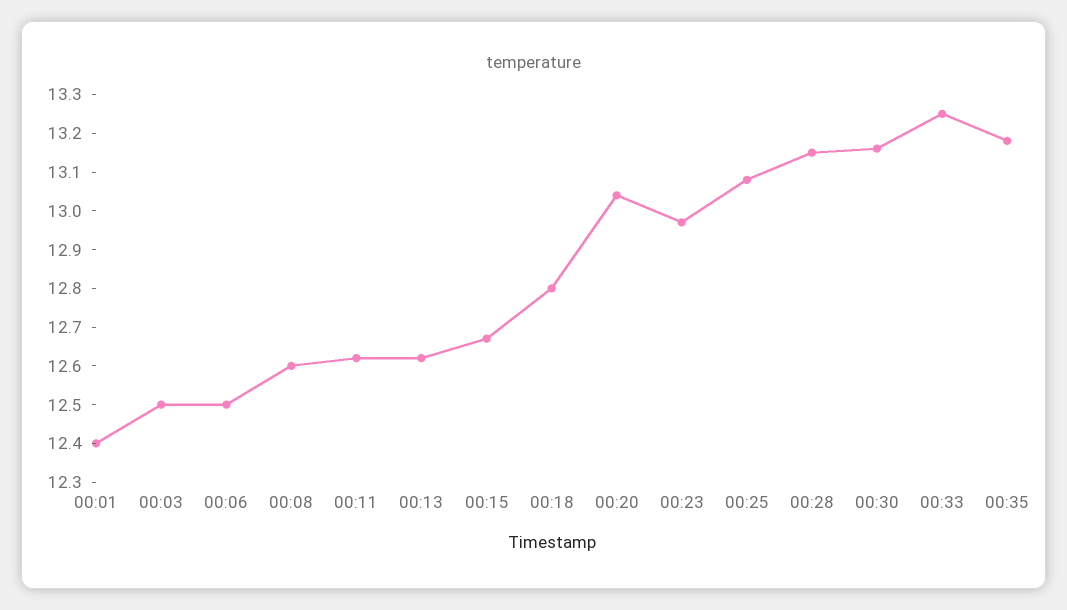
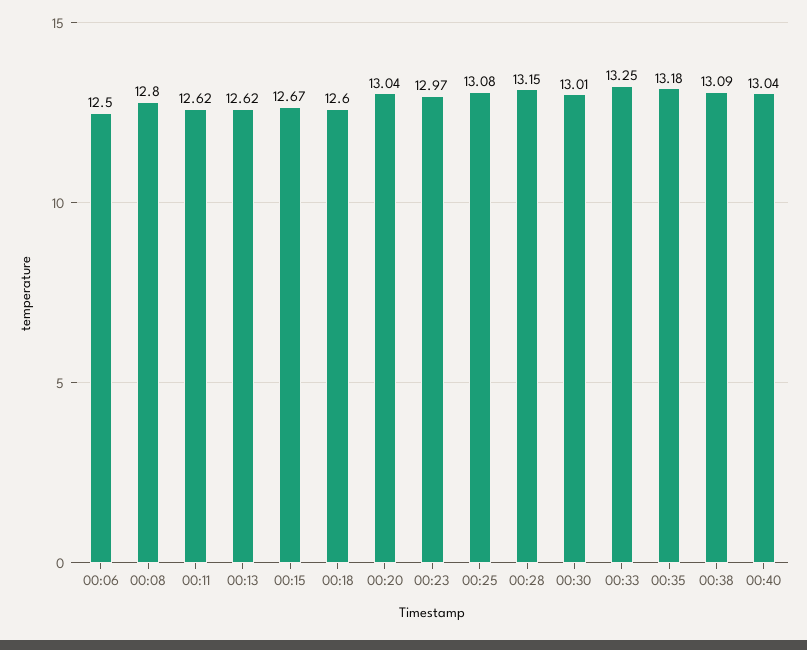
00:01: 12.4 -> none
00:03: 12.5 -> none
00:08: 12.6 -> 12.8
00:18: 12.8 -> 12.6
00:30: 13.15 -> 13.01
00:38: none -> 13.09
00:40: none -> 13.04

